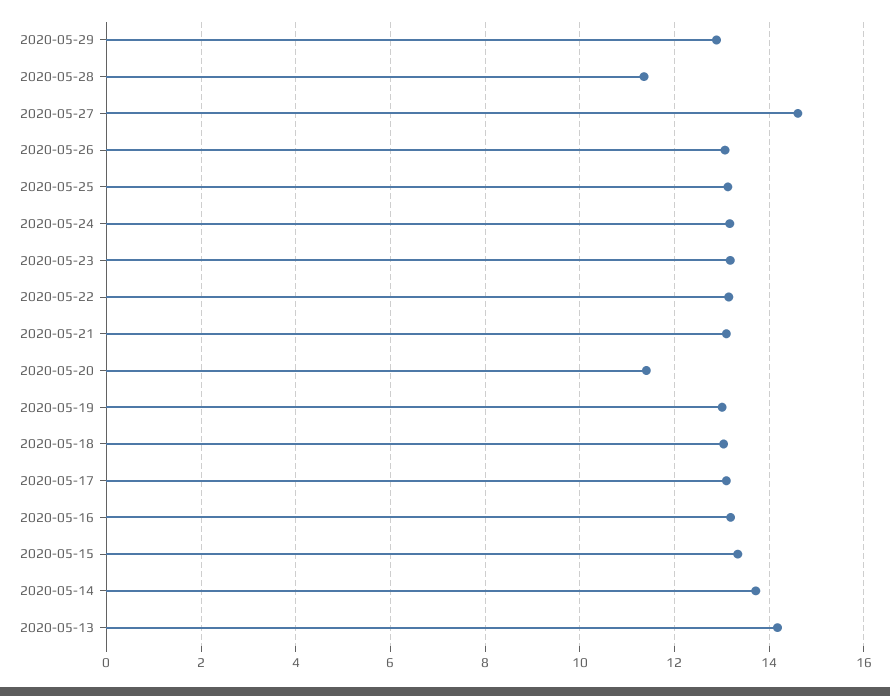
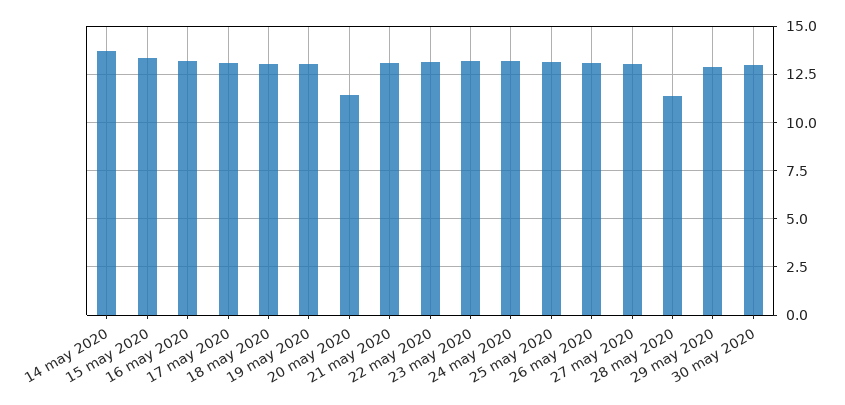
2020-05-27: 14.6 -> 13
2020-05-13: 14.2 -> none
30 may 2020: none -> 13

